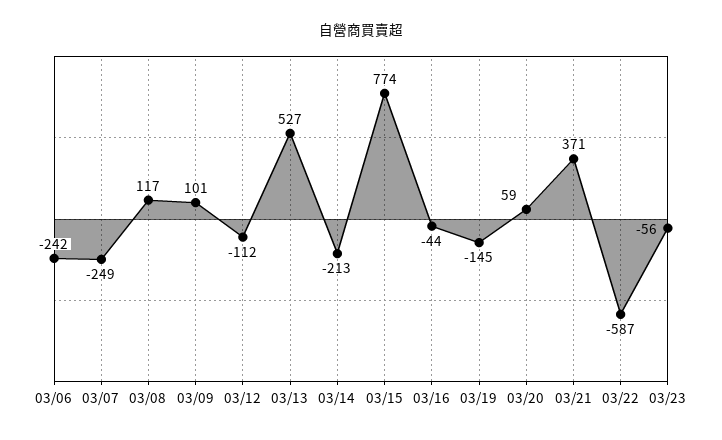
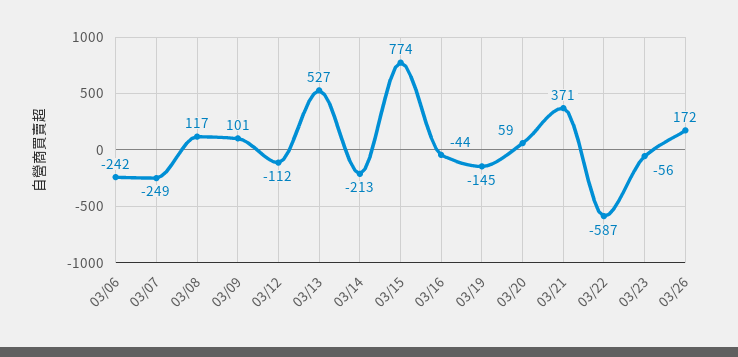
03/26: none -> 172

